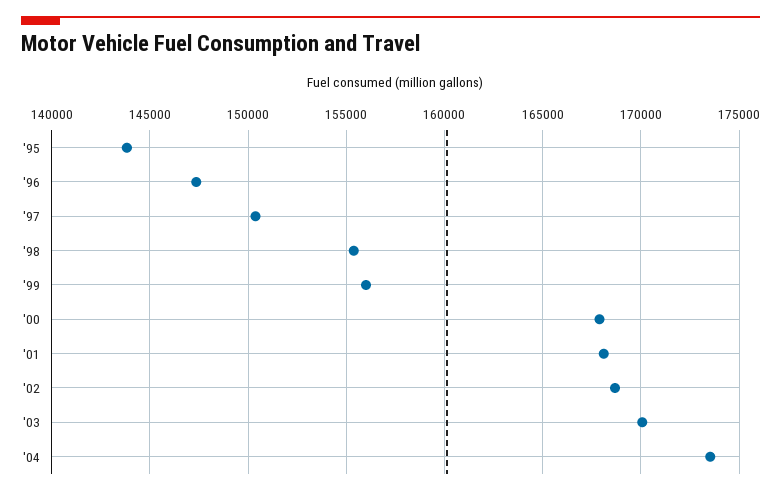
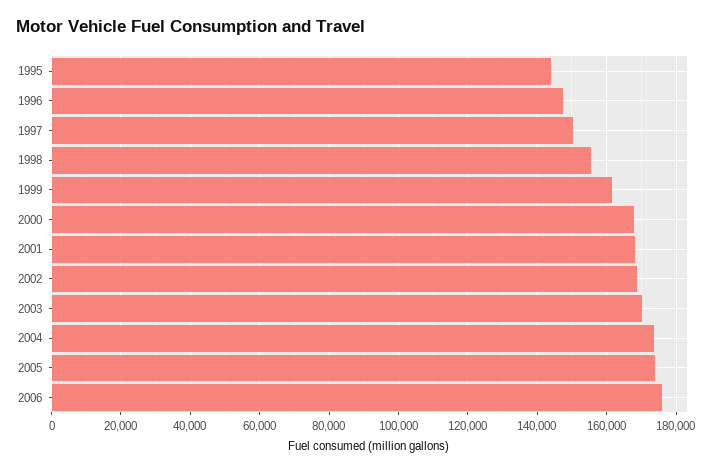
'99: 156000 -> 162000
2005: none -> 174000
2006: none -> 176000

